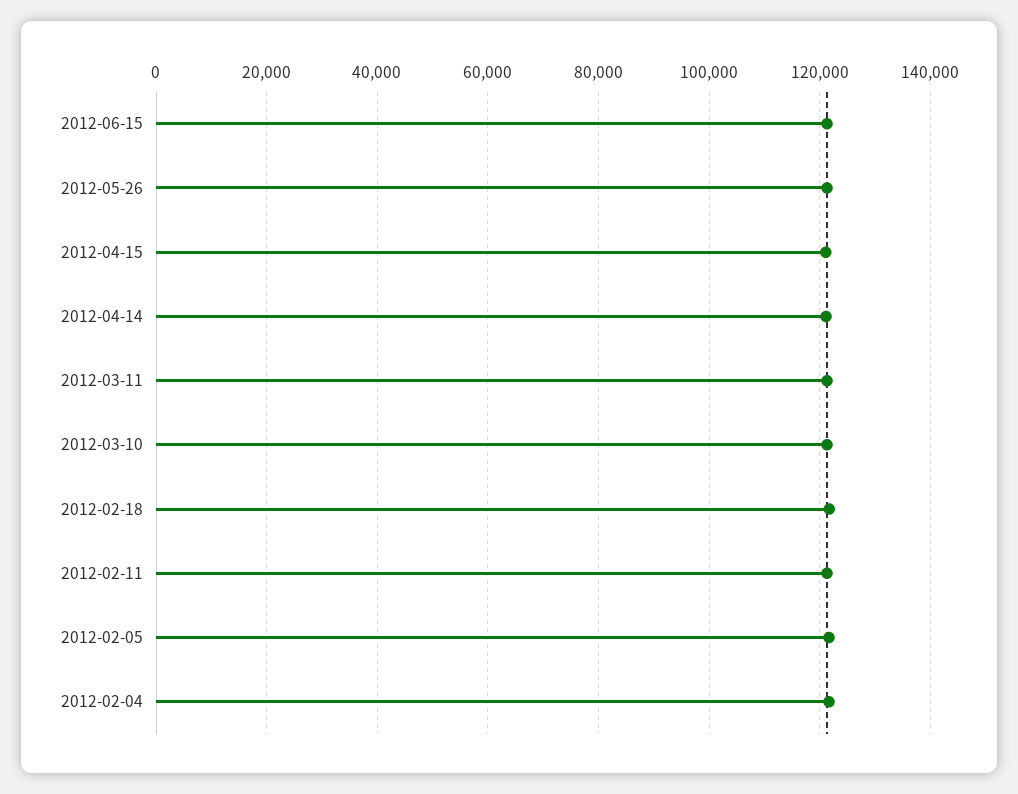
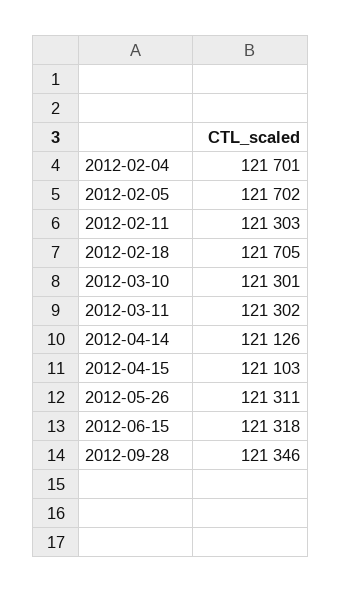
2012-09-28: none -> 121346

